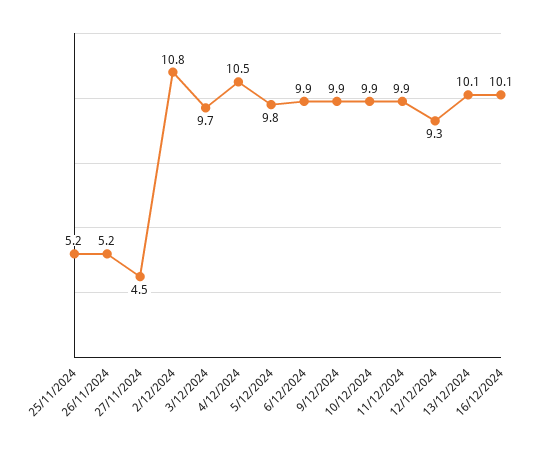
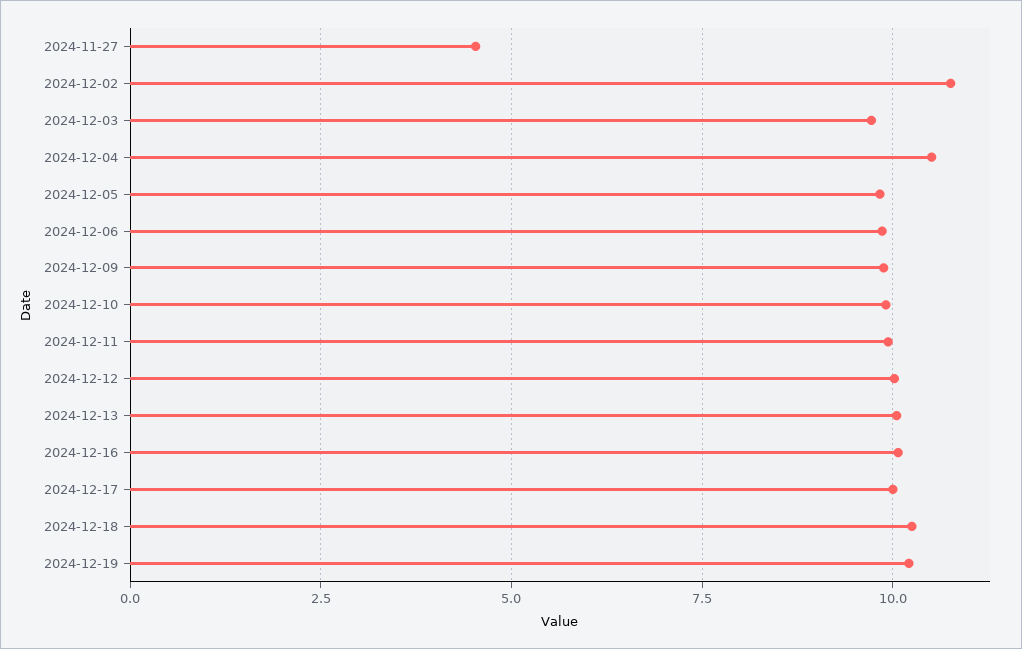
25/11/2024: 5.2 -> none
26/11/2024: 5.2 -> none
12/12/2024: 9.3 -> 10
2024-12-17: none -> 10
2024-12-18: none -> 10.25
2024-12-19: none -> 10.25

